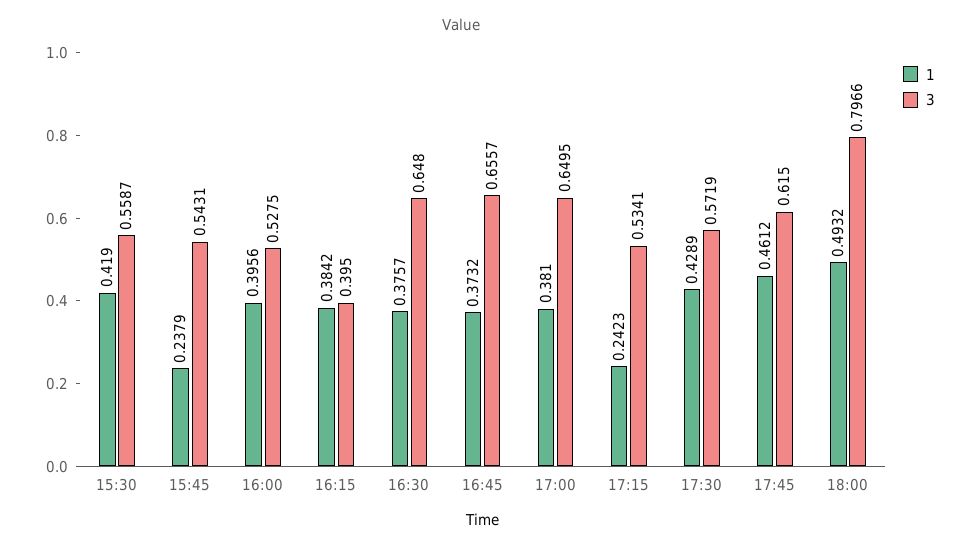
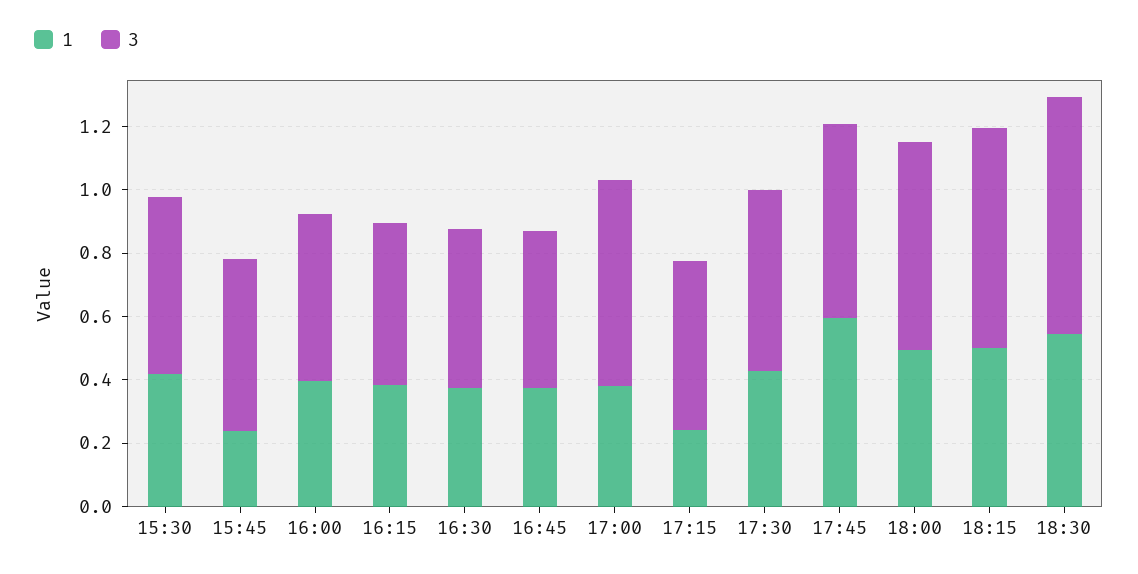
3, 16:15: 0.395 -> 0.5
3, 16:30: 0.648 -> 0.5
3, 16:45: 0.6557 -> 0.5
1, 17:45: 0.4612 -> 0.6
3, 18:00: 0.7966 -> 0.65
1, 18:15: none -> 0.5
3, 18:15: none -> 0.7
1, 18:30: none -> 0.55
3, 18:30: none -> 0.75

